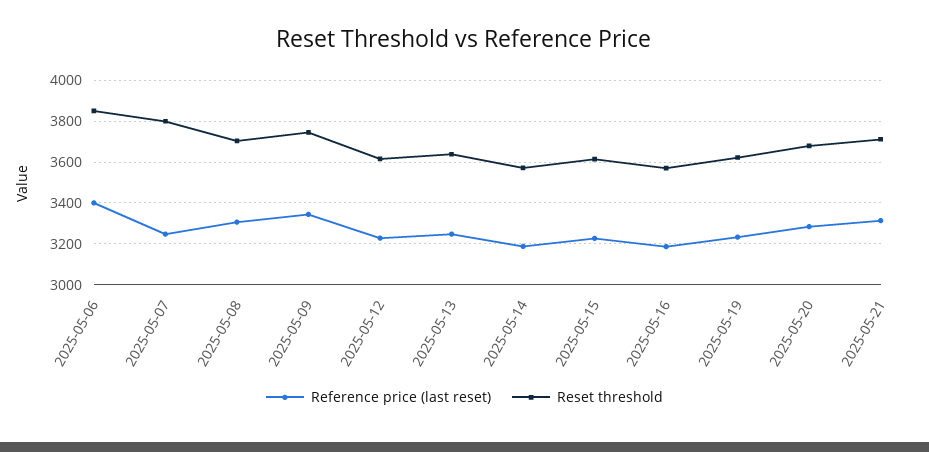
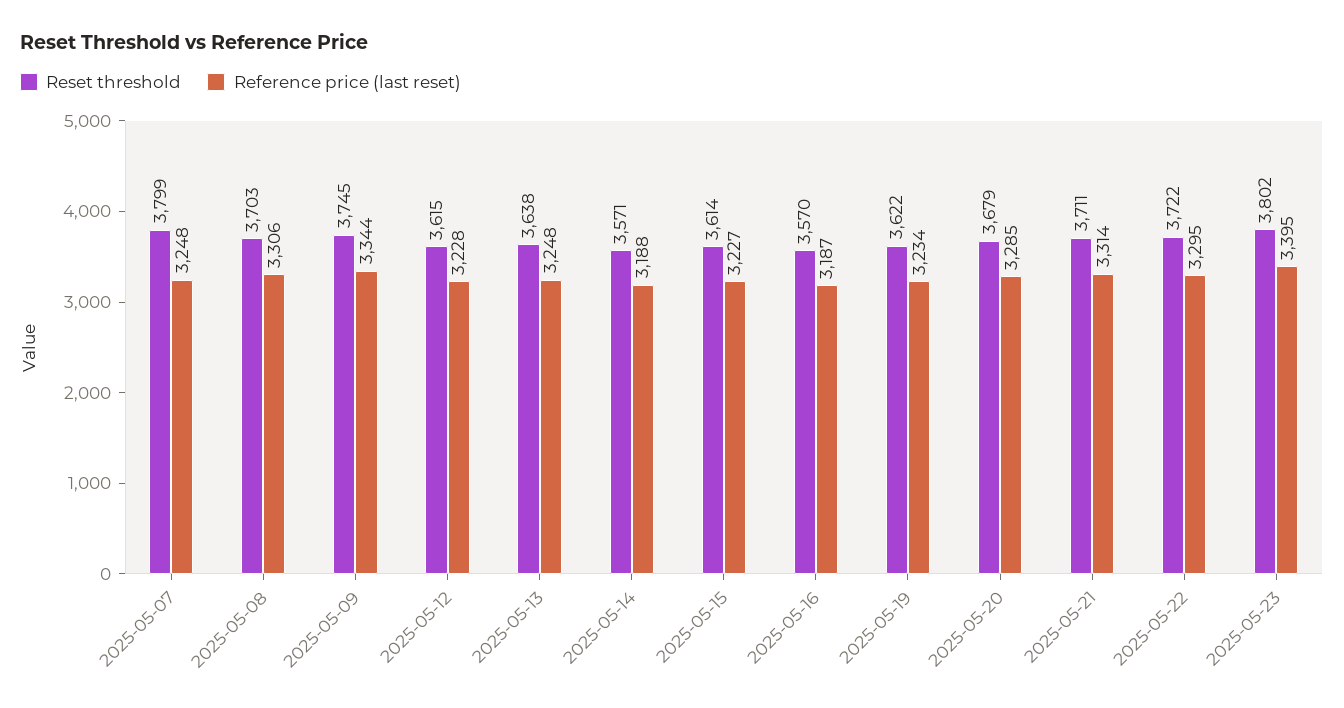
Reference price (last reset), 2025-05-06: 3400 -> none
Reset threshold, 2025-05-06: 3850 -> none
Reset threshold, 2025-05-22: none -> 3722
Reference price (last reset), 2025-05-22: none -> 3295
Reset threshold, 2025-05-23: none -> 3802
Reference price (last reset), 2025-05-23: none -> 3395

